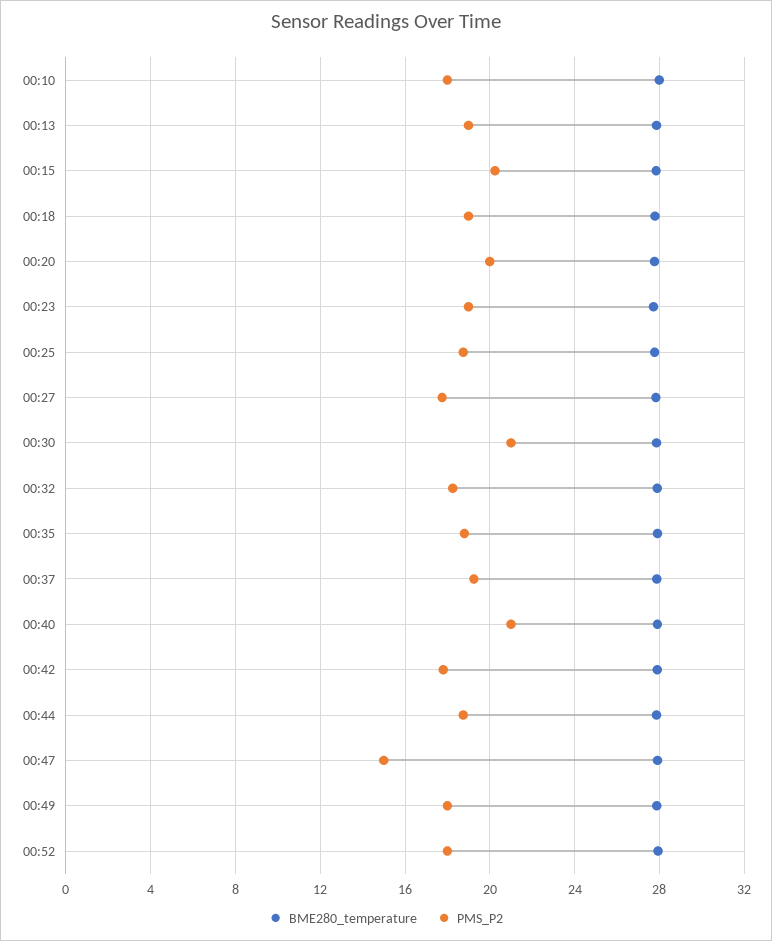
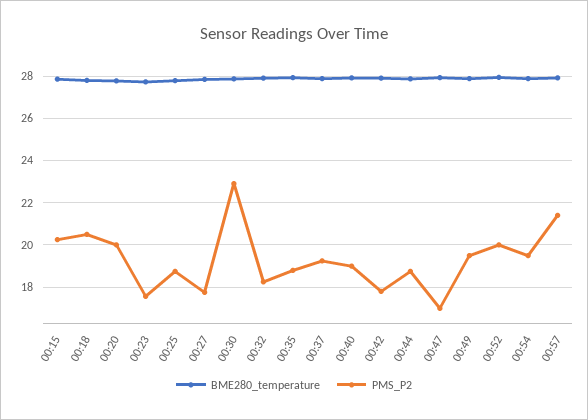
BME280_temperature, 00:10: 28 -> none
PMS_P2, 00:10: 18 -> none
BME280_temperature, 00:13: 28 -> none
PMS_P2, 00:13: 19 -> none
PMS_P2, 00:18: 19 -> 20.5
PMS_P2, 00:23: 19 -> 17.5
PMS_P2, 00:30: 21 -> 23
PMS_P2, 00:40: 21 -> 19
PMS_P2, 00:47: 15 -> 17
PMS_P2, 00:49: 18 -> 19.5
PMS_P2, 00:52: 18 -> 20
BME280_temperature, 00:54: none -> 28
PMS_P2, 00:54: none -> 19.5
BME280_temperature, 00:57: none -> 28
PMS_P2, 00:57: none -> 21.5

